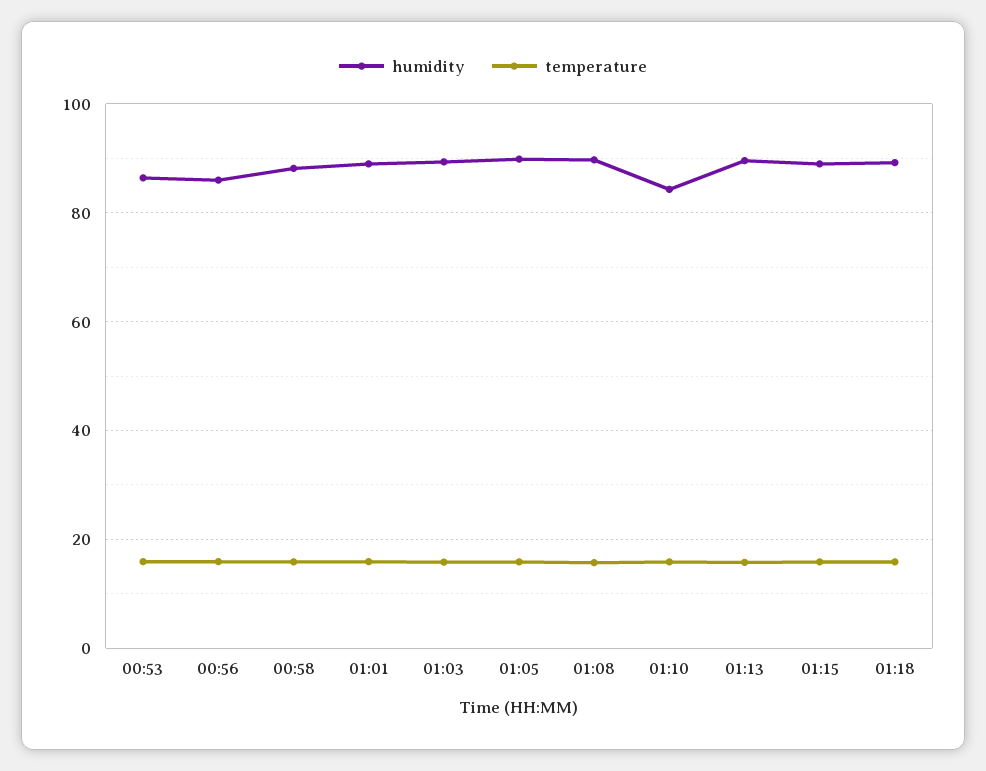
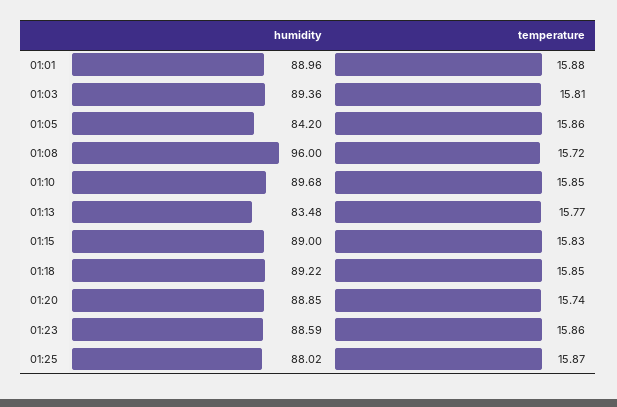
humidity, 00:53: 86 -> none
temperature, 00:53: 16 -> none
humidity, 00:56: 86 -> none
temperature, 00:56: 16 -> none
humidity, 00:58: 88 -> none
temperature, 00:58: 16 -> none
humidity, 01:05: 90 -> 84.2
humidity, 01:08: 90 -> 96
humidity, 01:10: 84 -> 89.68
humidity, 01:13: 90 -> 83.48
humidity, 01:20: none -> 88.85
temperature, 01:20: none -> 15.74
humidity, 01:23: none -> 88.59
temperature, 01:23: none -> 15.86
humidity, 01:25: none -> 88.02
temperature, 01:25: none -> 15.87

